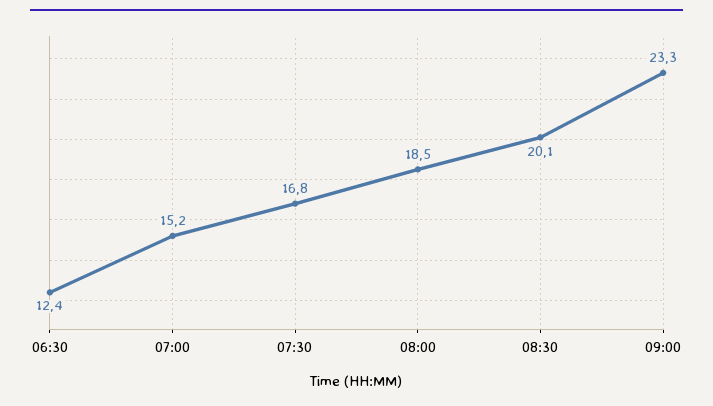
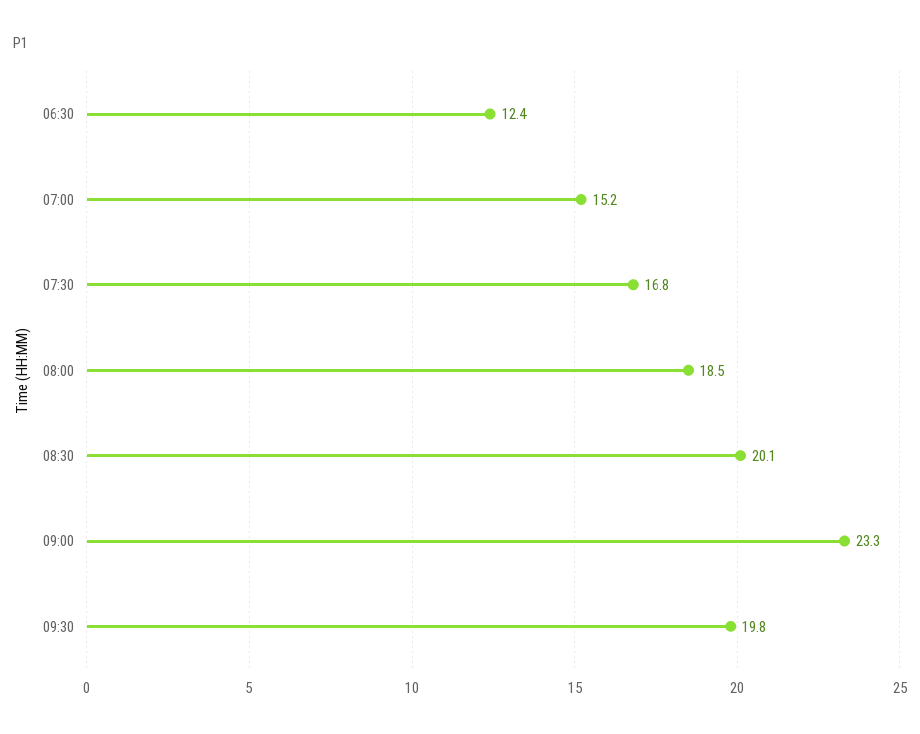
09:30: none -> 19.8

